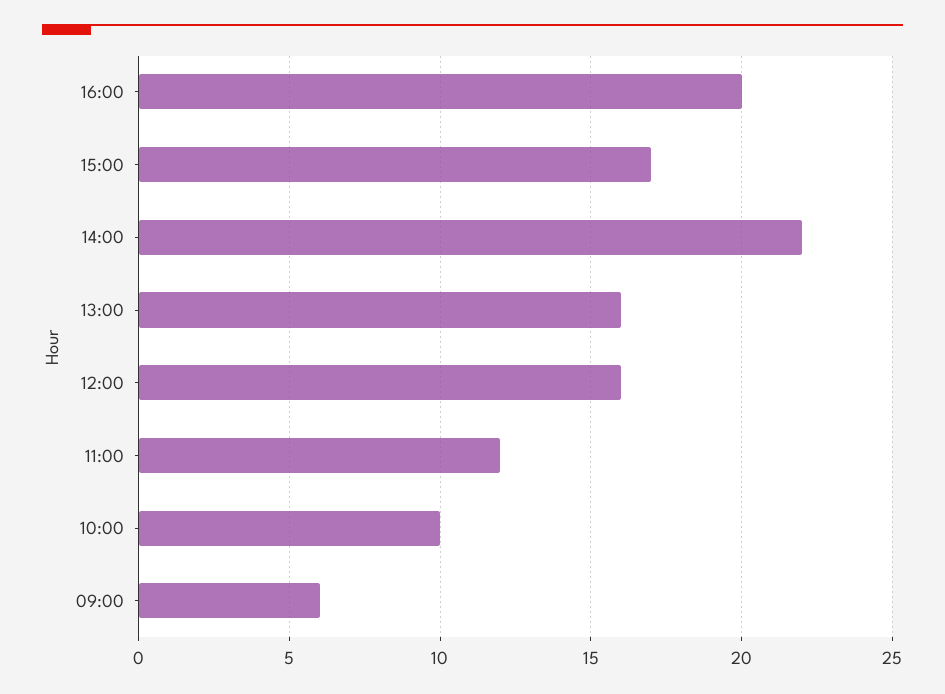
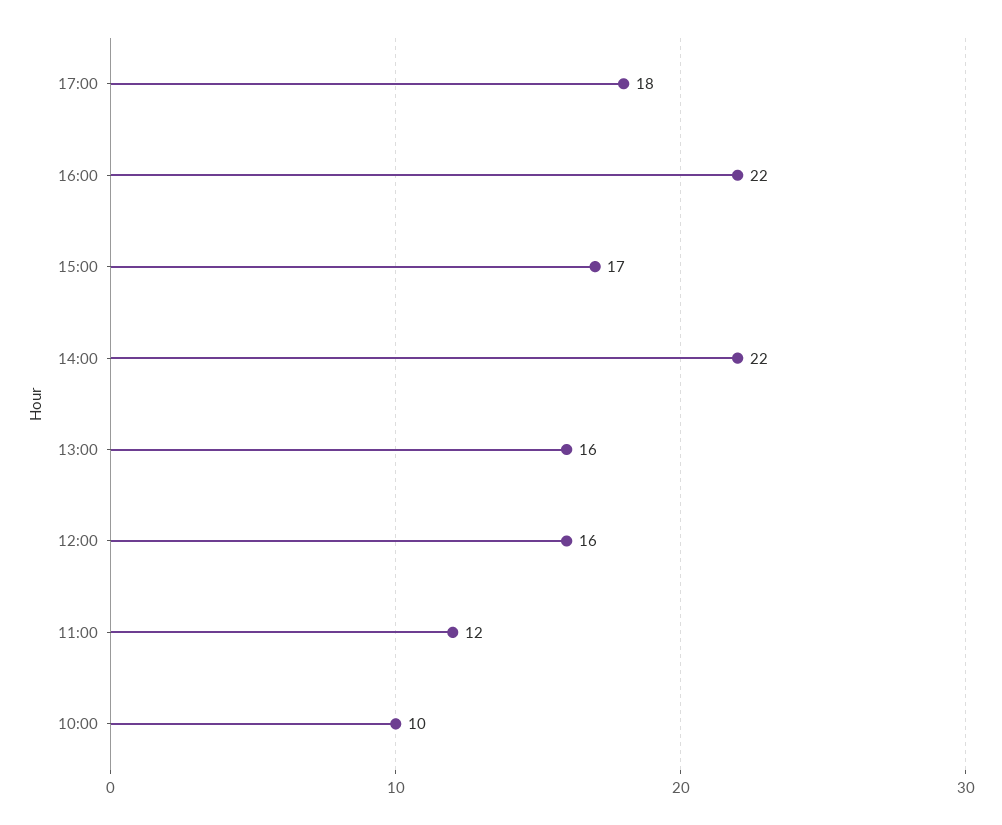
16:00: 20 -> 22
09:00: 6 -> none
17:00: none -> 18

